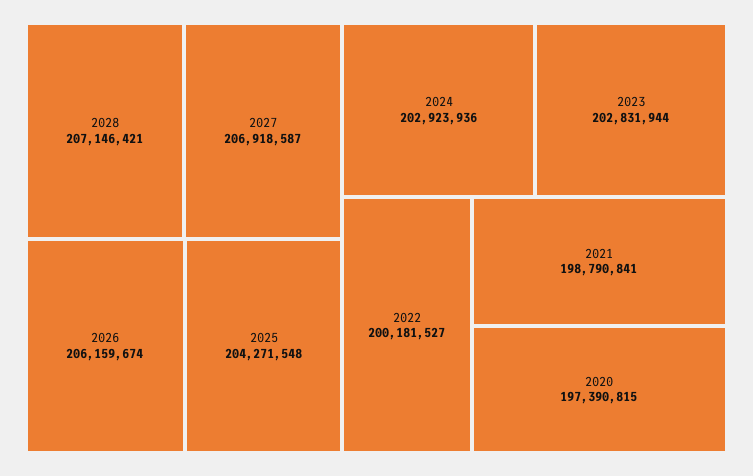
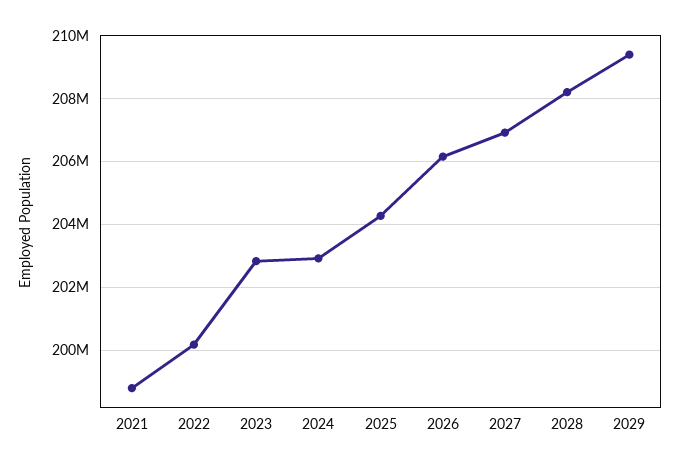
2028: 207146421 -> 208200000
2020: 197390815 -> none
2029: none -> 209400000

